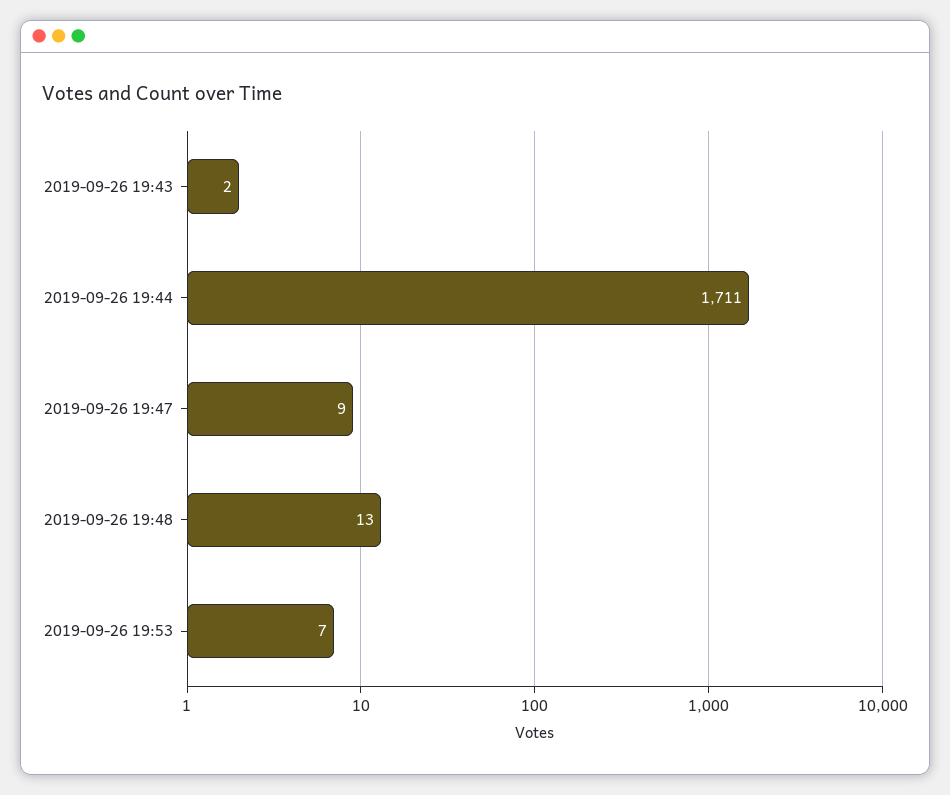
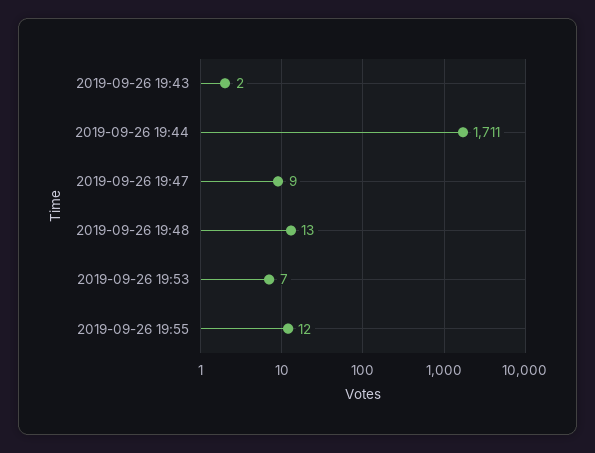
2019-09-26 19:55: none -> 12

